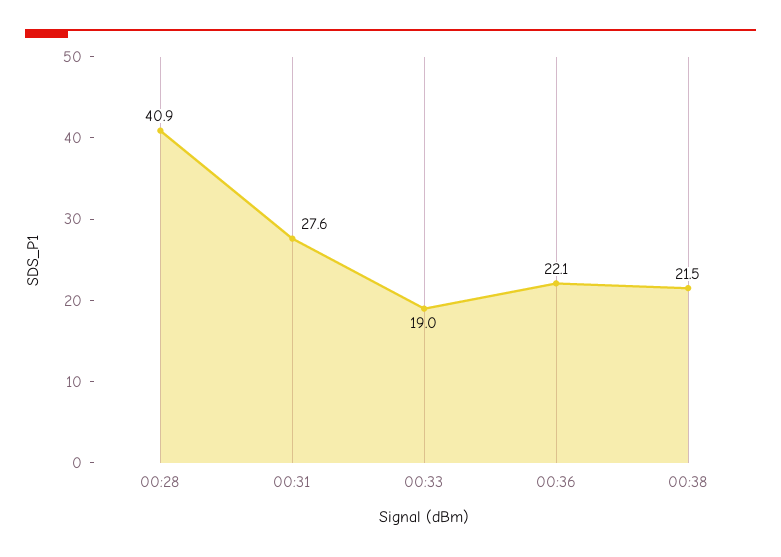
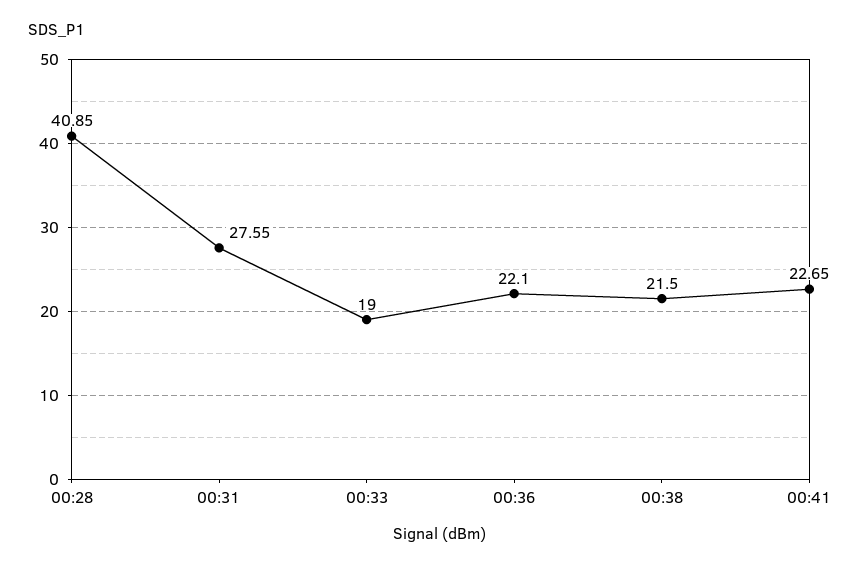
00:41: none -> 22.65

